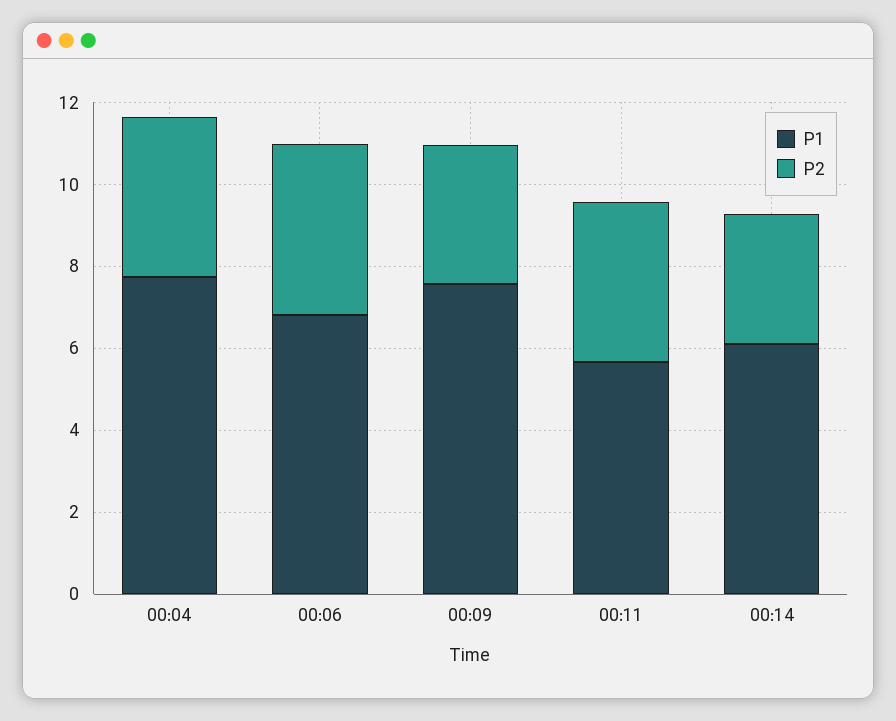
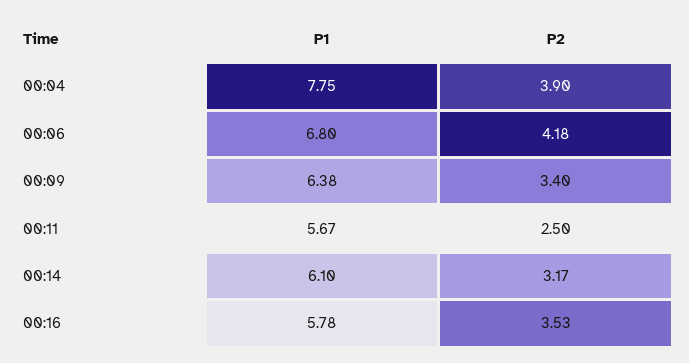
P1, 00:09: 7.5 -> 6.38
P2, 00:11: 4 -> 2.5
P1, 00:16: none -> 5.78
P2, 00:16: none -> 3.53

